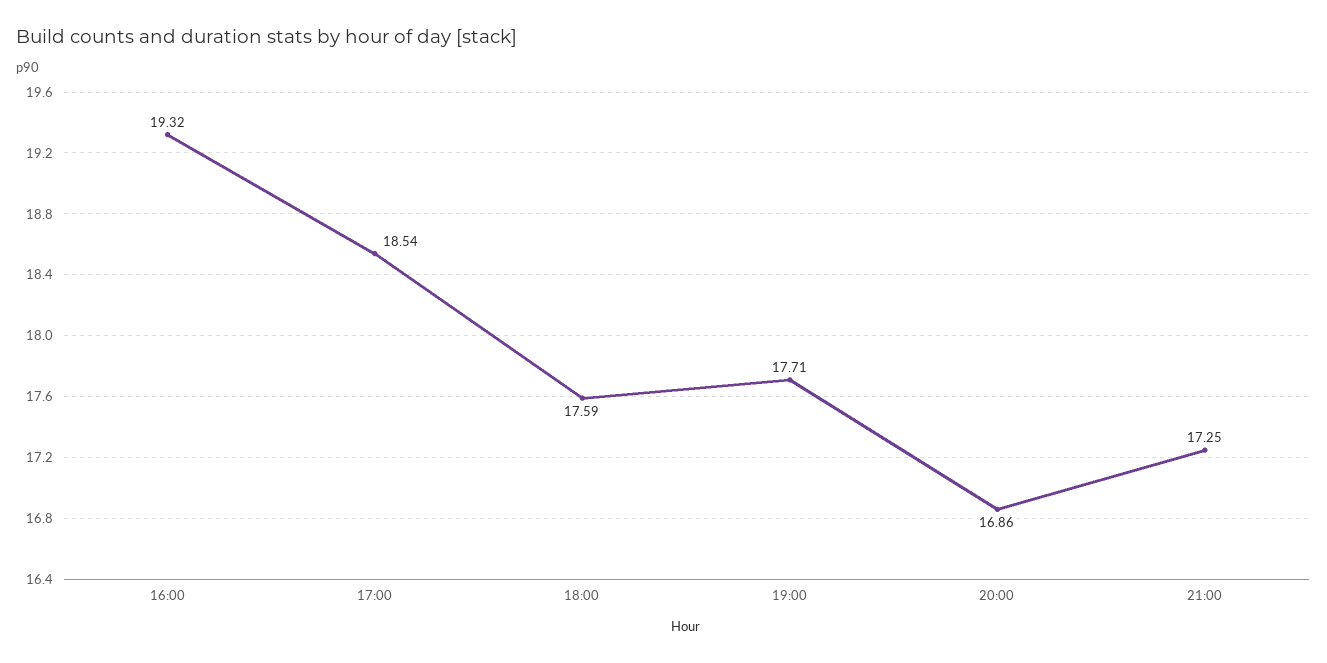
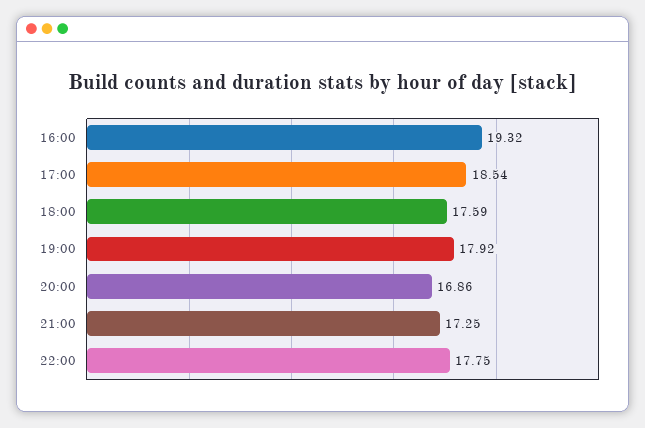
19:00: 17.71 -> 17.92
22:00: none -> 17.75

